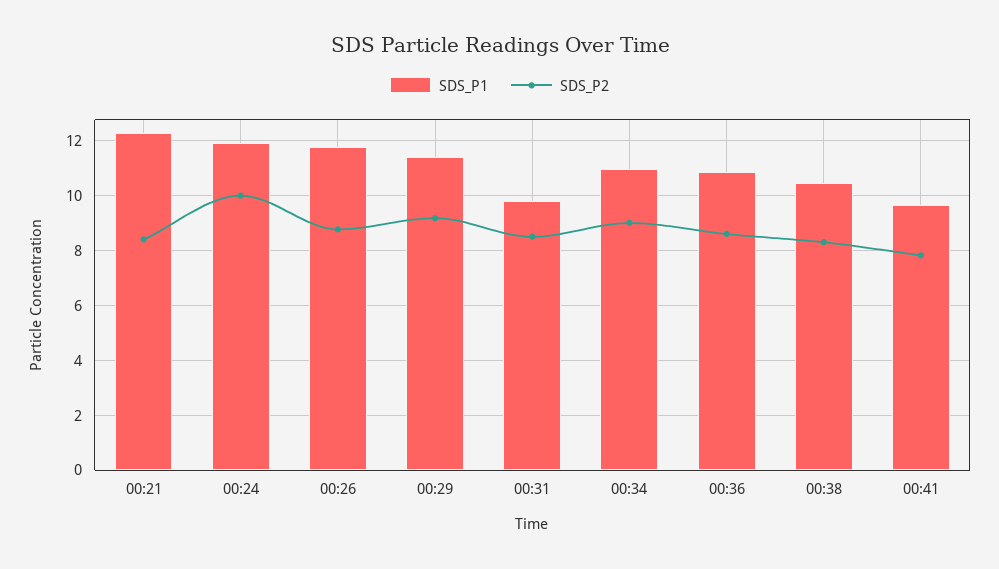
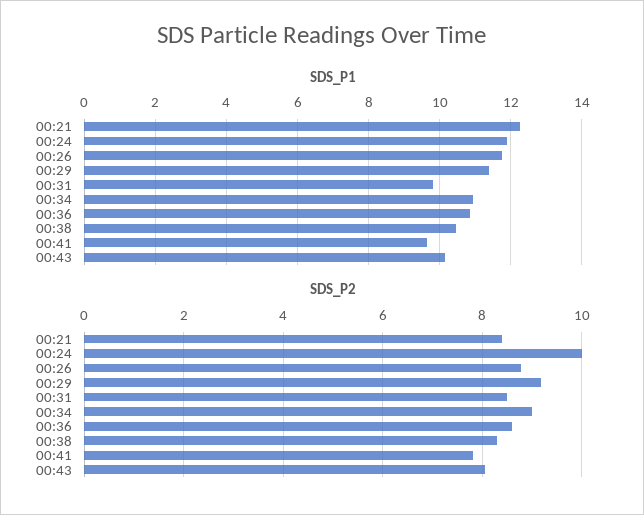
SDS_P1, 00:43: none -> 10.2
SDS_P2, 00:43: none -> 8

